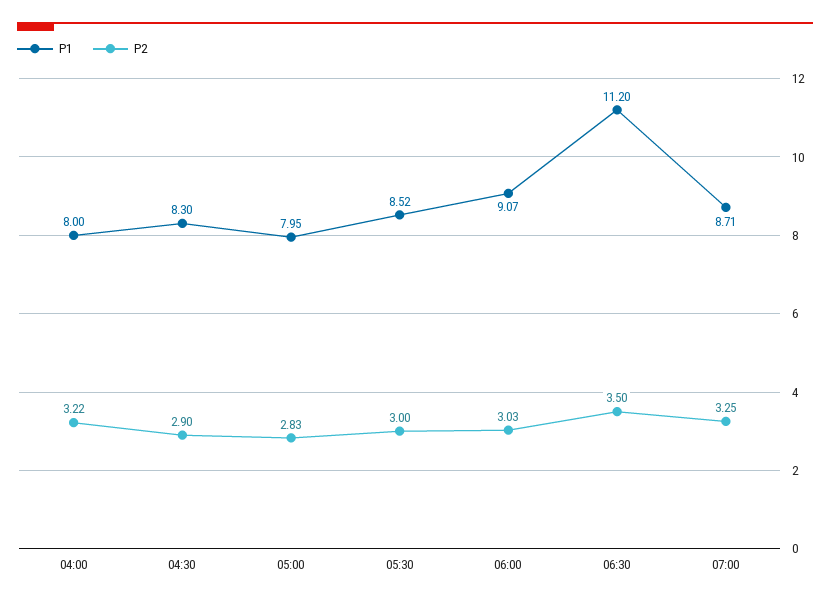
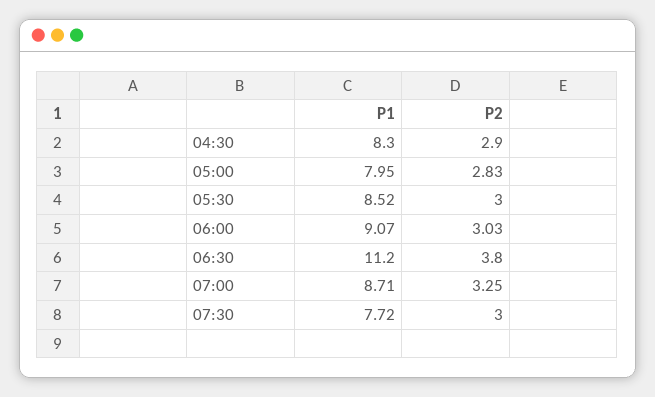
P1, 04:00: 8 -> none
P2, 04:00: 3.22 -> none
P2, 06:30: 3.5 -> 3.8
P1, 07:30: none -> 7.72
P2, 07:30: none -> 3

